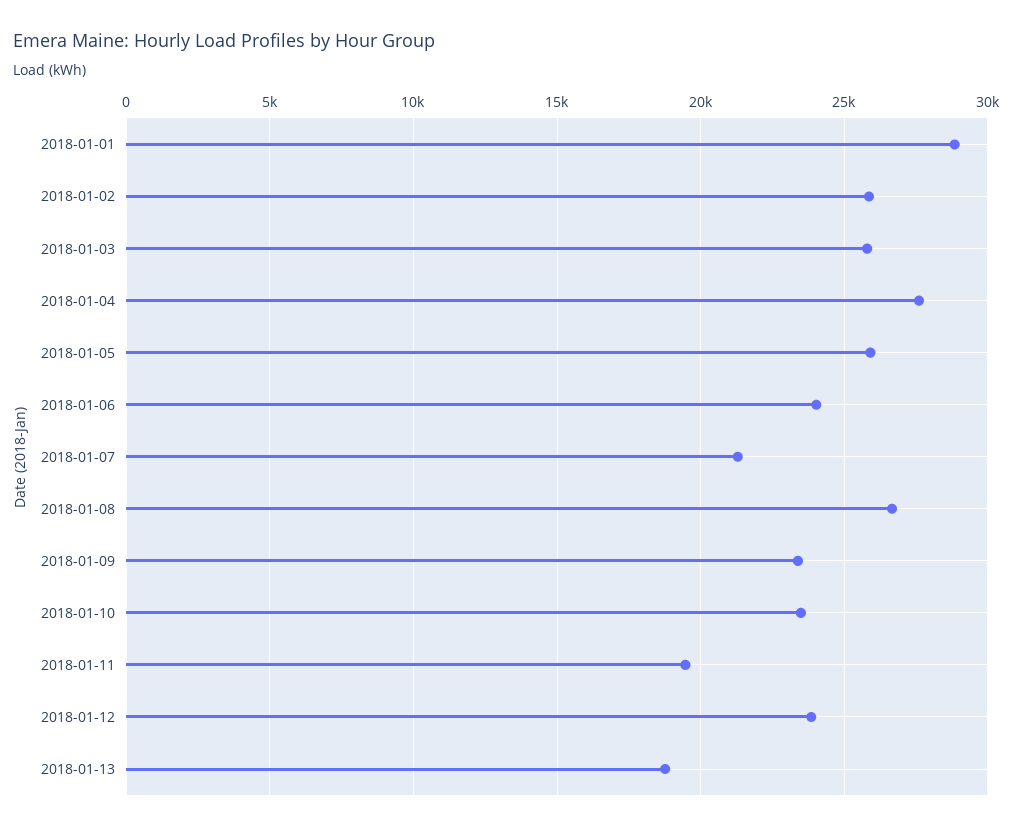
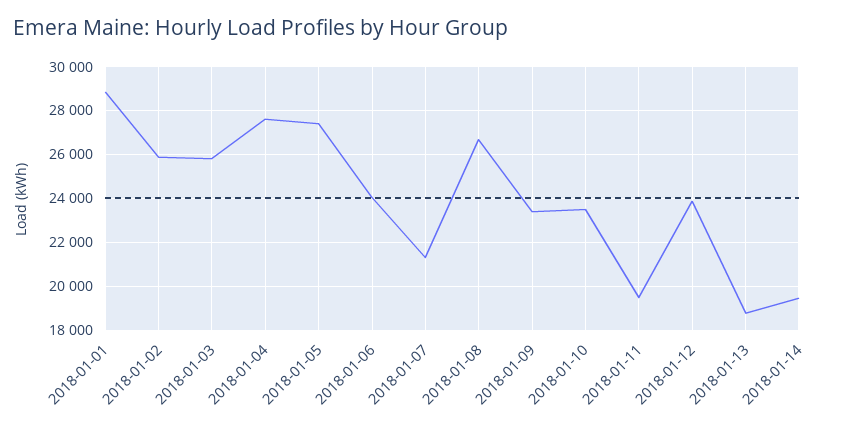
2018-01-05: 26000 -> 27500
2018-01-14: none -> 19500

